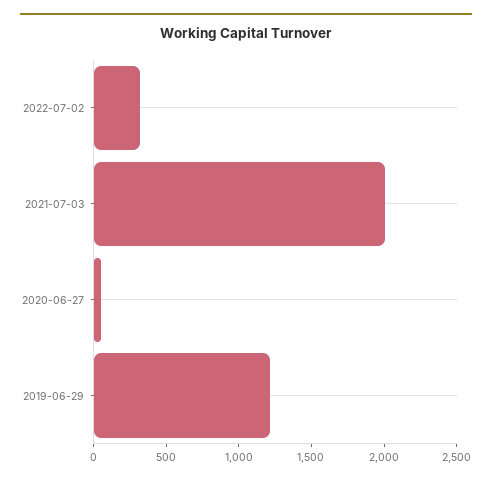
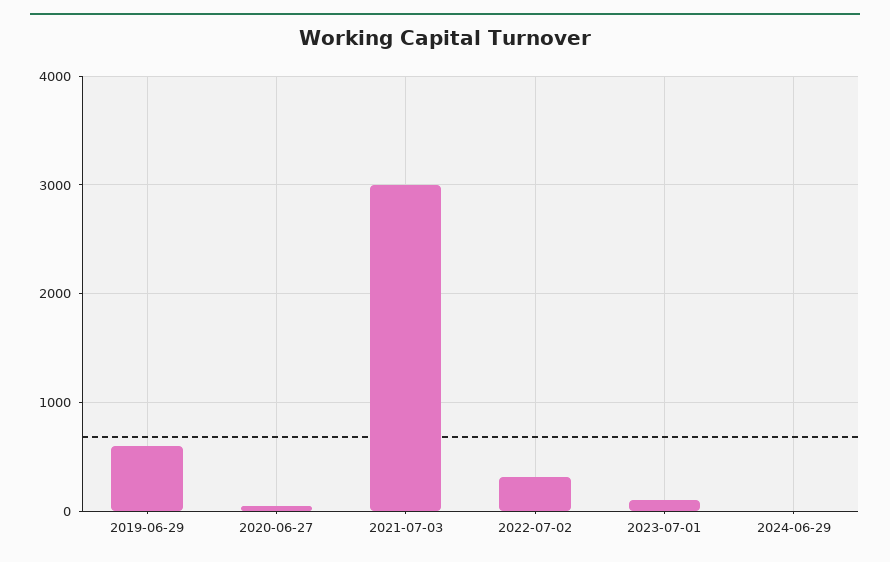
2021-07-03: 2000 -> 3000
2019-06-29: 1200 -> 600
2023-07-01: none -> 100
2024-06-29: none -> 0

